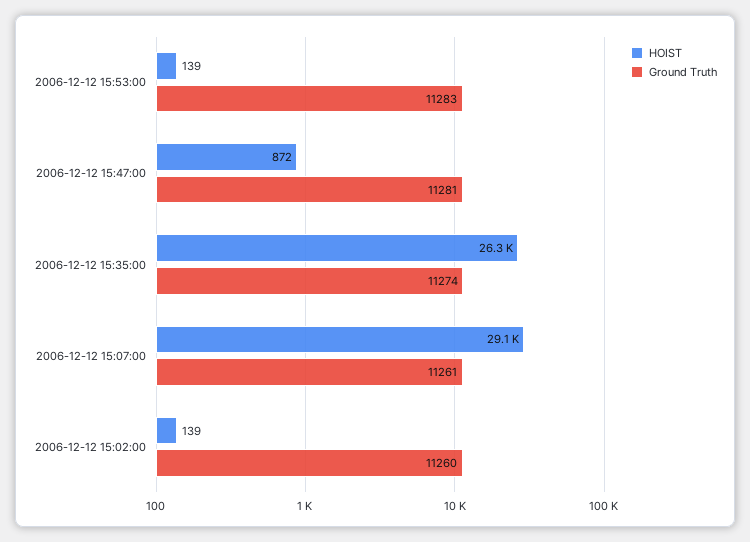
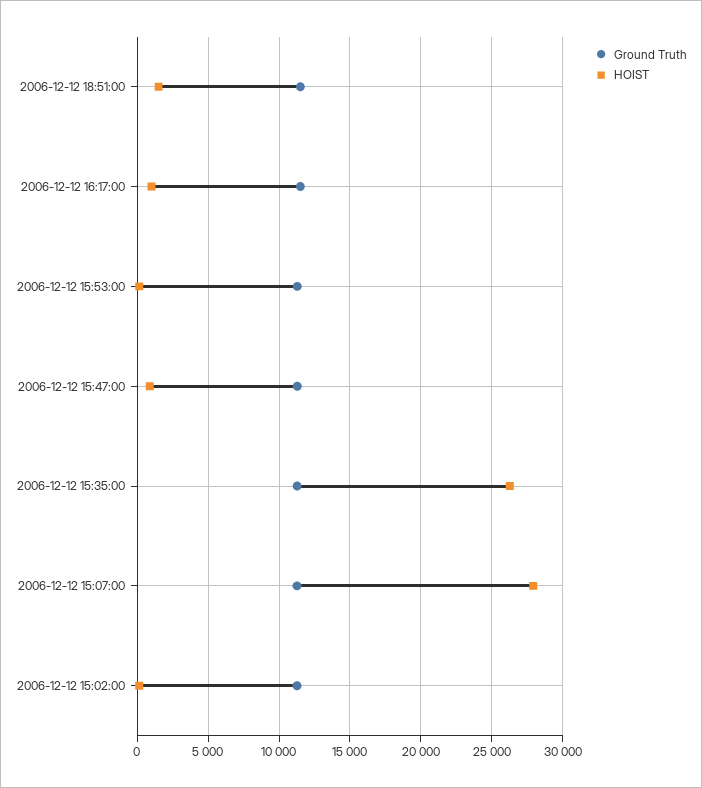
HOIST, 2006-12-12 15:07:00: 29100 -> 28000
Ground Truth, 2006-12-12 18:51:00: none -> 11500
HOIST, 2006-12-12 18:51:00: none -> 1500
Ground Truth, 2006-12-12 16:17:00: none -> 11500
HOIST, 2006-12-12 16:17:00: none -> 1000

